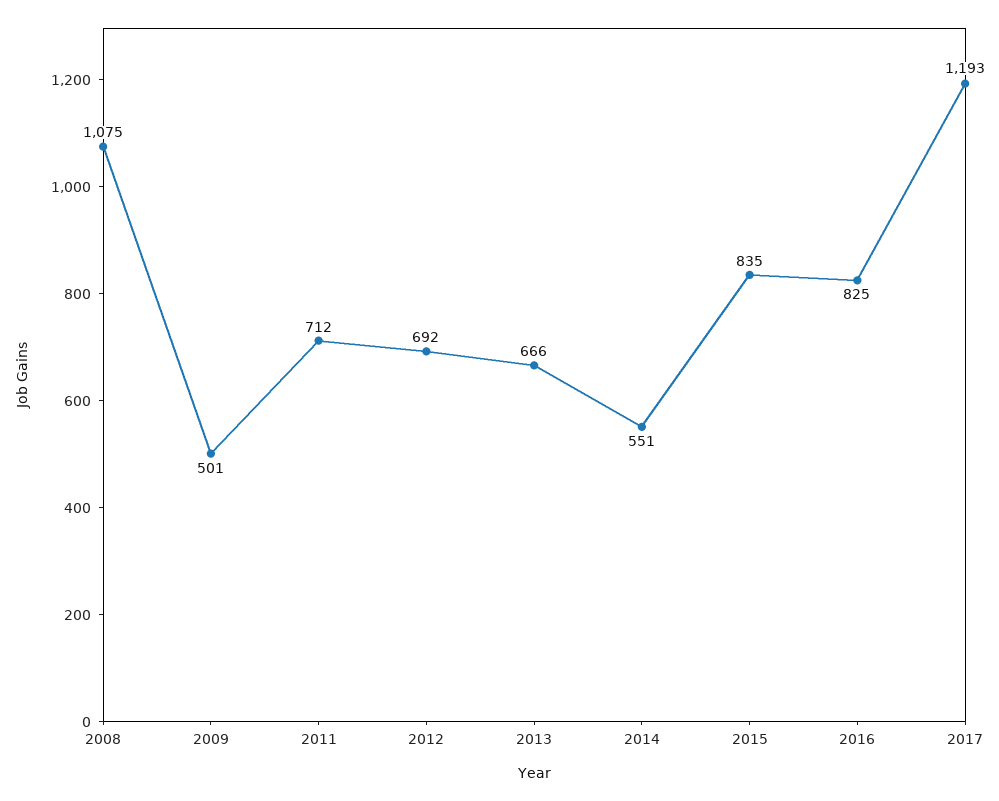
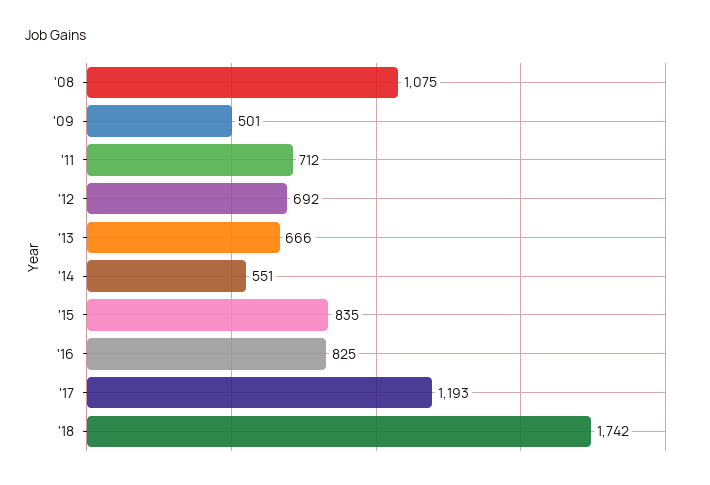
'18: none -> 1742

